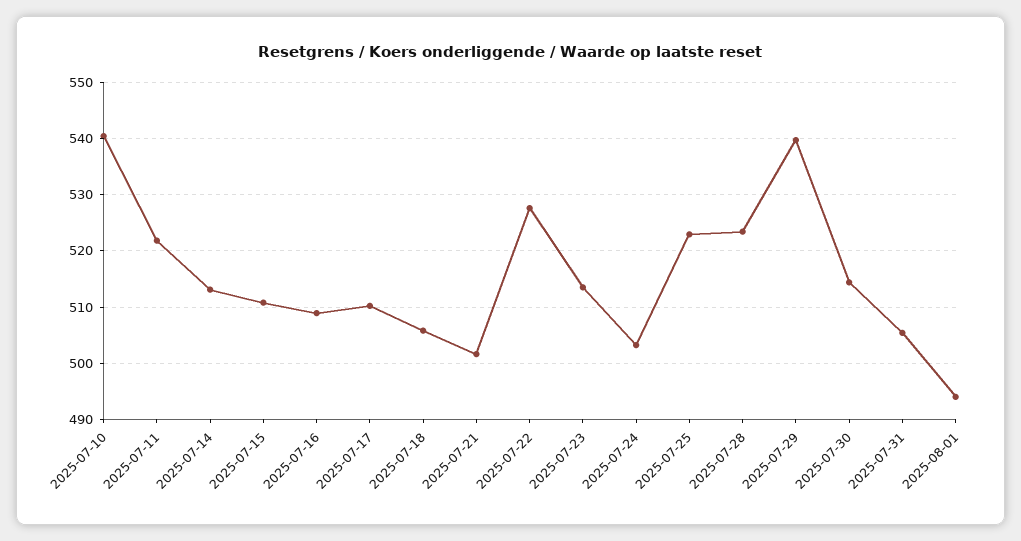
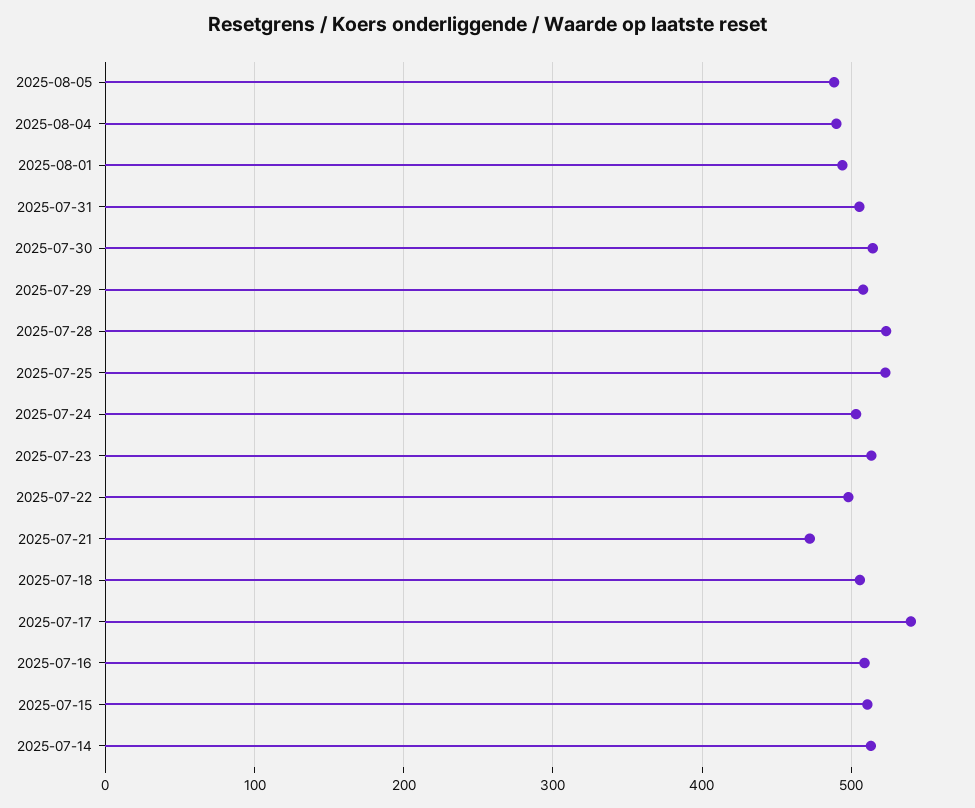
2025-07-10: 540 -> none
2025-07-11: 522 -> none
2025-07-17: 510 -> 540
2025-07-21: 502 -> 470
2025-07-22: 528 -> 500
2025-07-29: 540 -> 510
2025-08-05: none -> 490
2025-08-04: none -> 490

